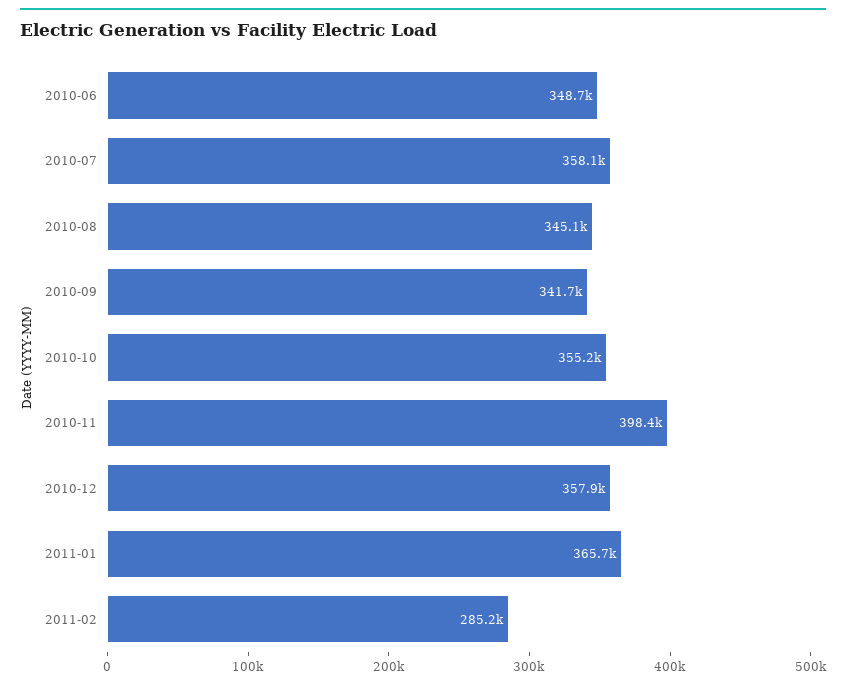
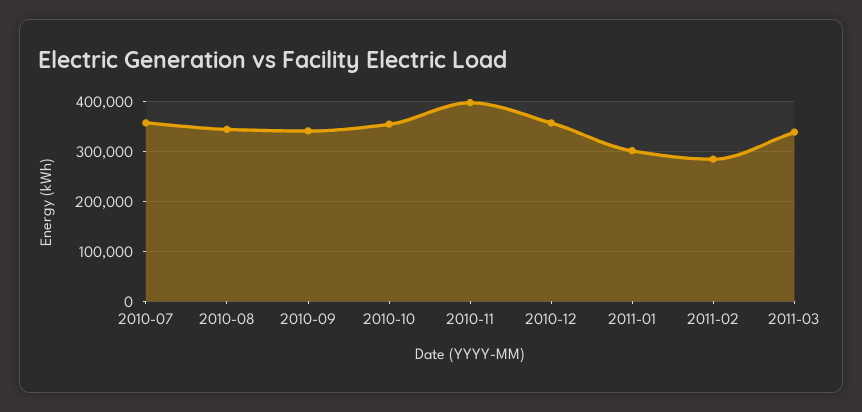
2010-06: 348700 -> none
2011-01: 365700 -> 300000
2011-03: none -> 340000

